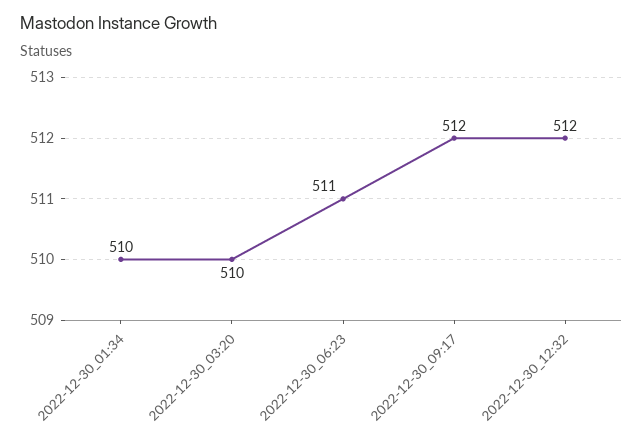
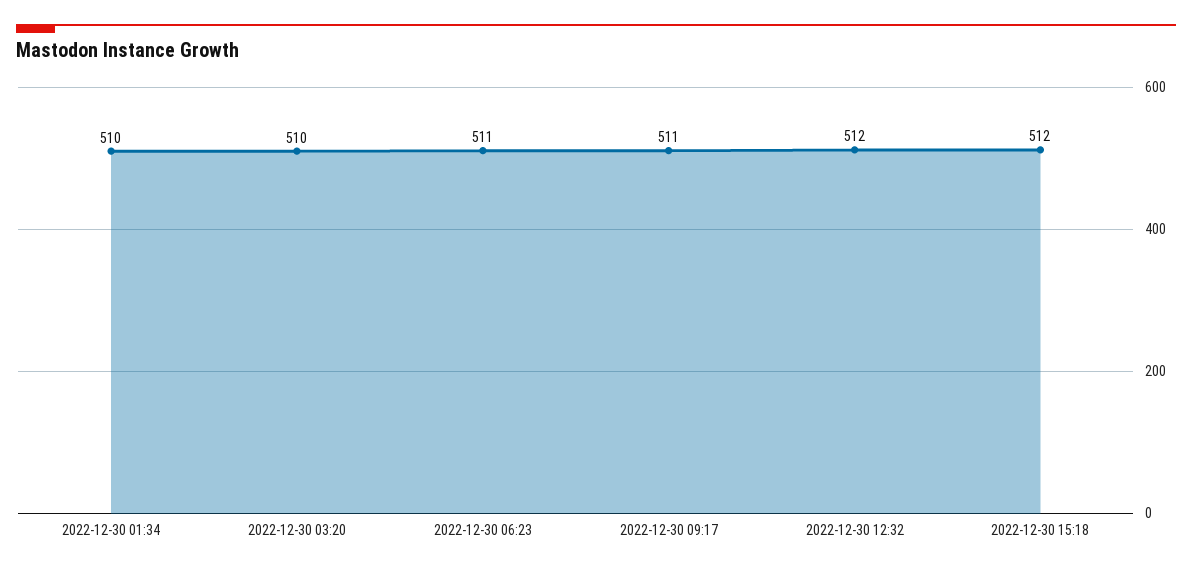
2022-12-30_09:17: 512 -> 511
2022-12-30 15:18: none -> 512

